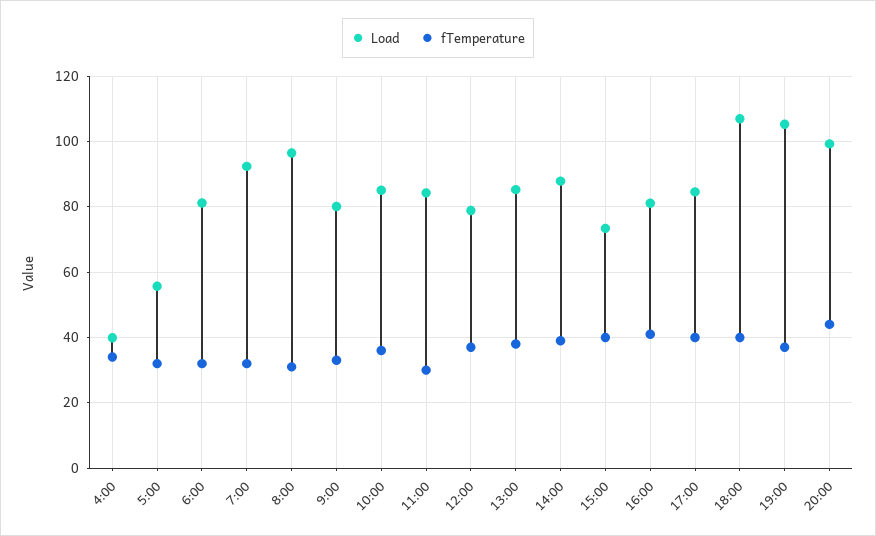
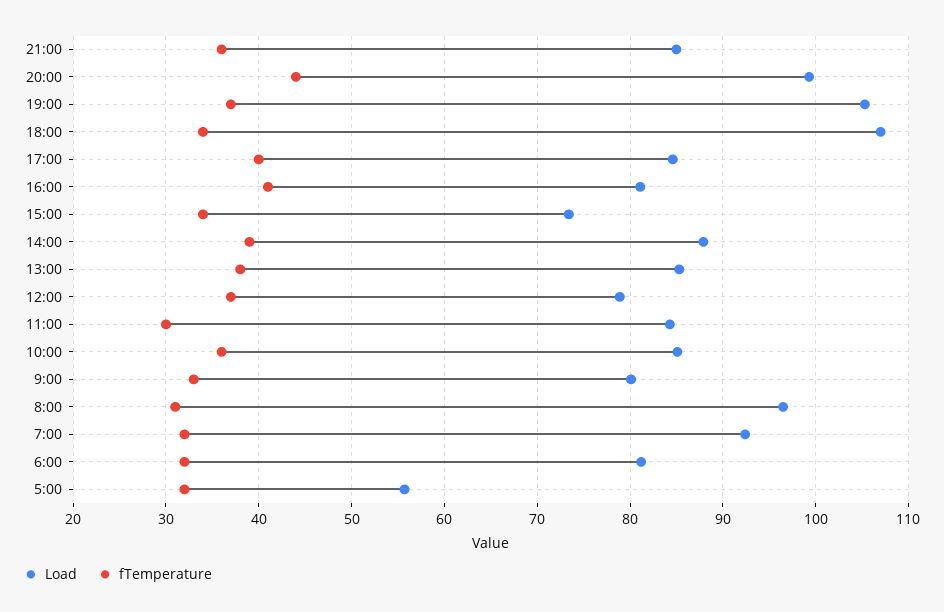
Load, 4:00: 40 -> none
fTemperature, 4:00: 34 -> none
fTemperature, 15:00: 40 -> 34
fTemperature, 18:00: 40 -> 34
Load, 21:00: none -> 85
fTemperature, 21:00: none -> 36

